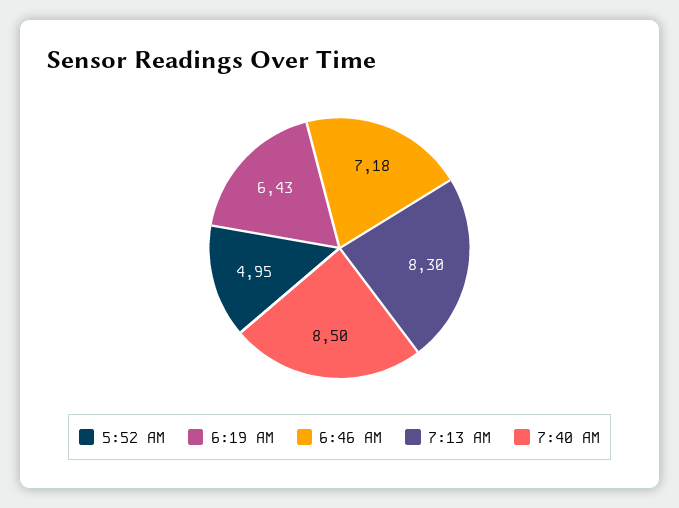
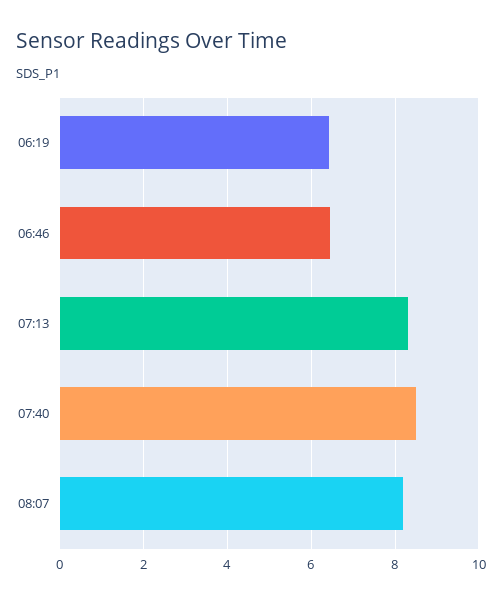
5:52 AM: 4.95 -> none
6:46 AM: 7.18 -> 6.4
08:07: none -> 8.2

